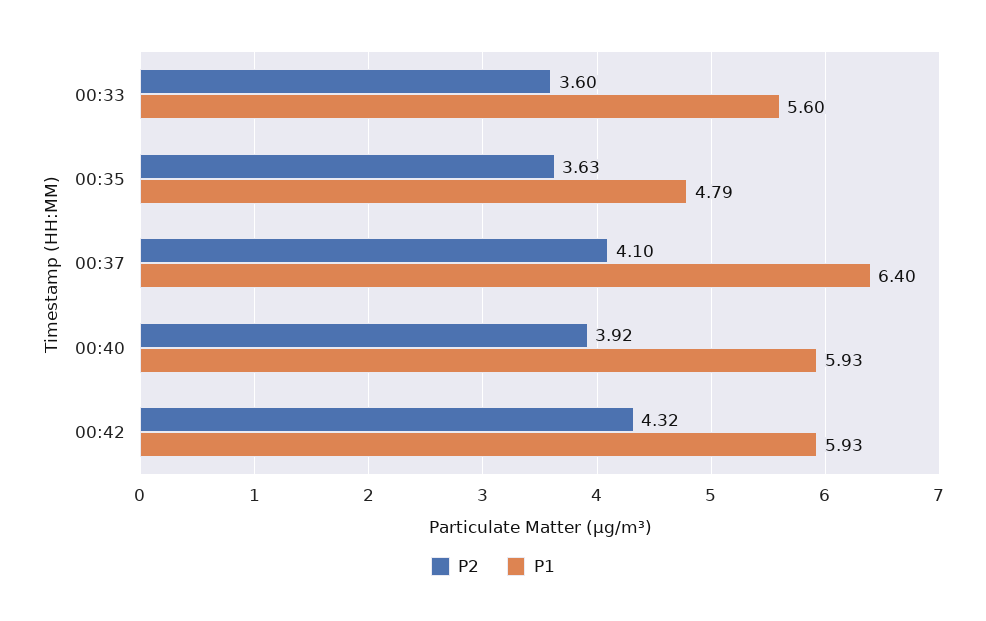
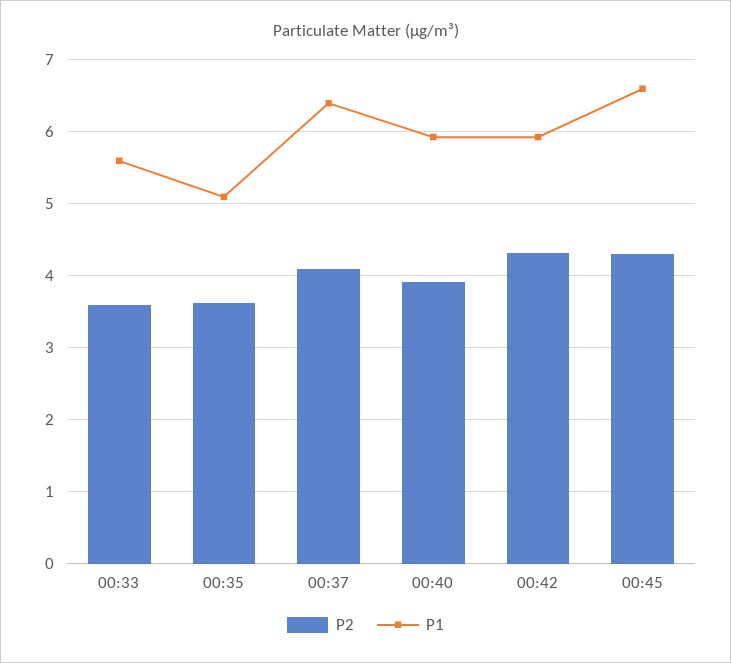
P1, 00:35: 4.79 -> 5.1
P2, 00:45: none -> 4.3
P1, 00:45: none -> 6.6

